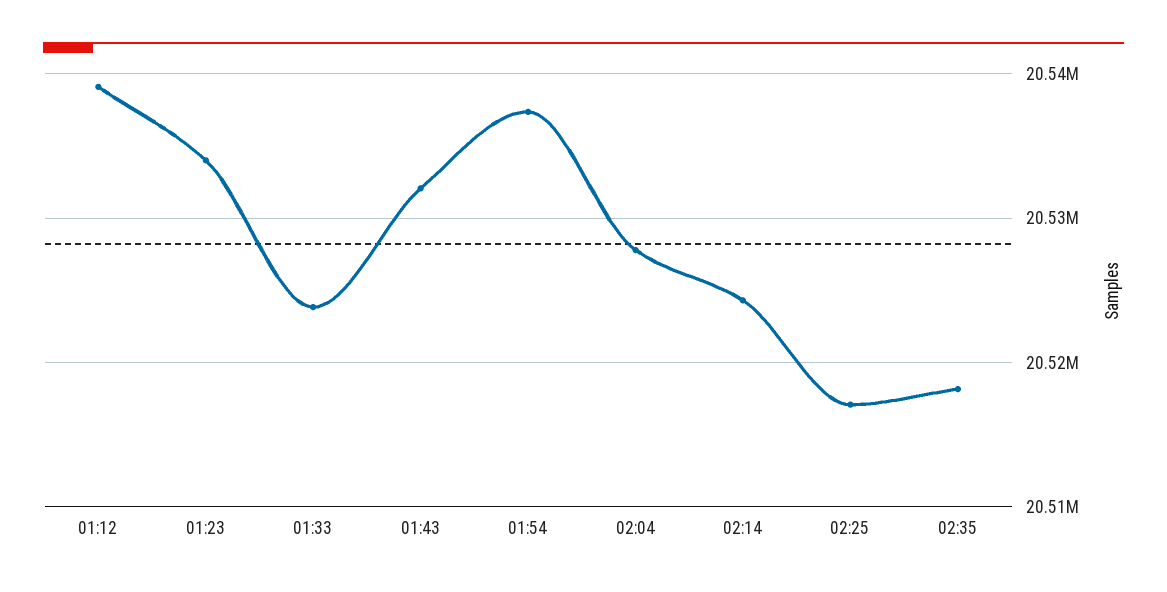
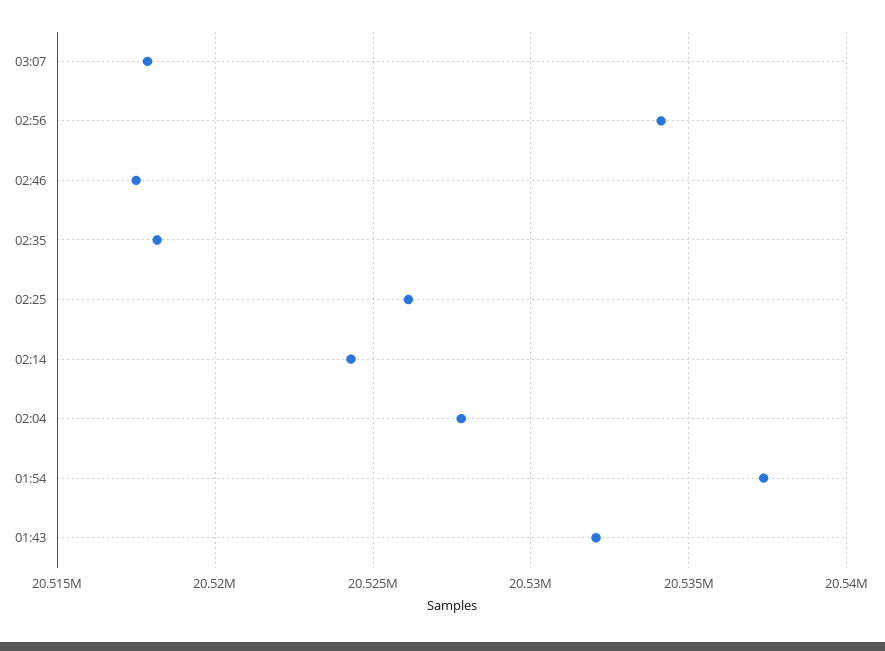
01:12: 20539000 -> none
01:23: 20534000 -> none
01:33: 20524000 -> none
02:25: 20517000 -> 20526000
03:07: none -> 20518000
02:56: none -> 20534000
02:46: none -> 20517500

